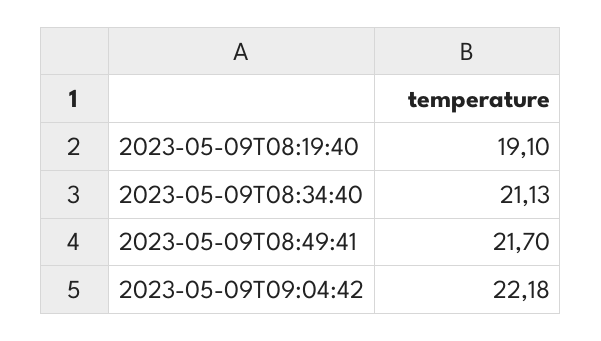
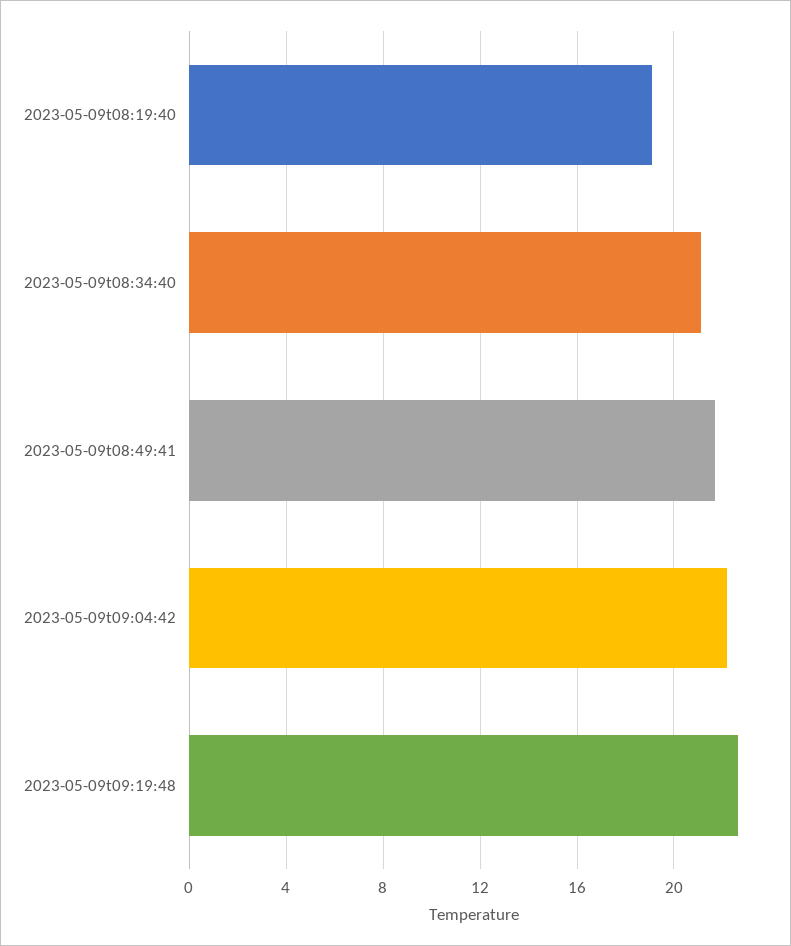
2023-05-09t09:19:48: none -> 22.5

